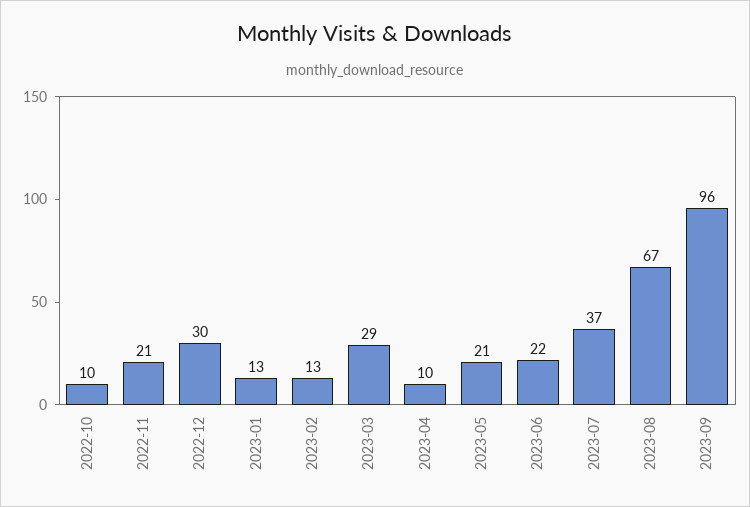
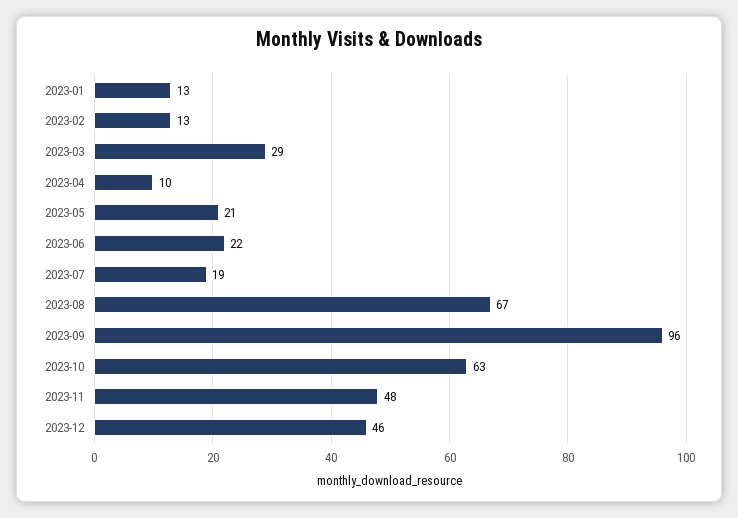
2022-10: 10 -> none
2022-11: 21 -> none
2022-12: 30 -> none
2023-07: 37 -> 19
2023-10: none -> 63
2023-11: none -> 48
2023-12: none -> 46

